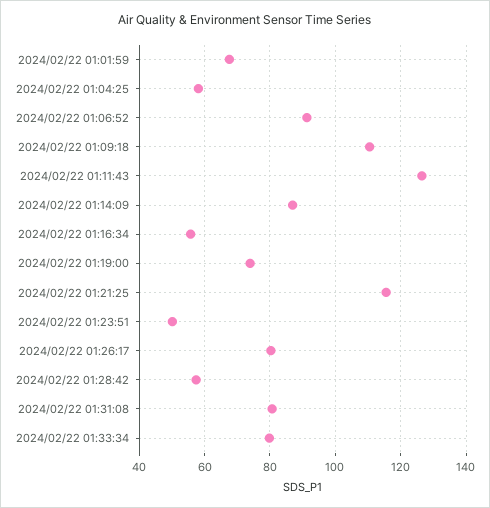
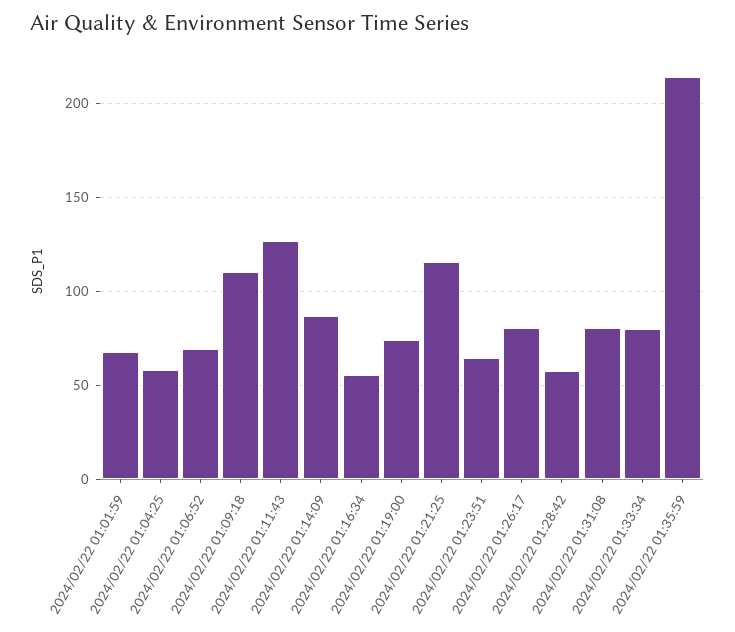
2024/02/22 01:06:52: 92 -> 70
2024/02/22 01:23:51: 50 -> 65
2024/02/22 01:35:59: none -> 215

